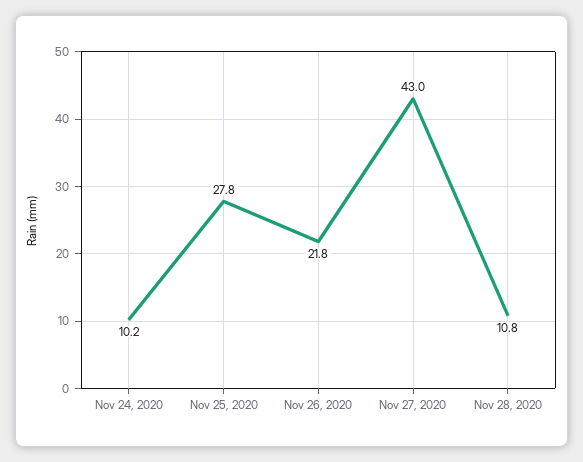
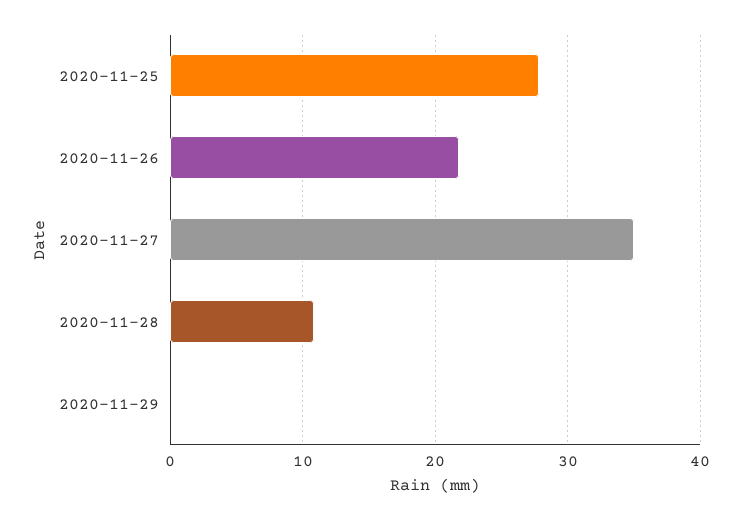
Nov 24, 2020: 10.2 -> none
Nov 27, 2020: 43 -> 35
2020-11-29: none -> 0

